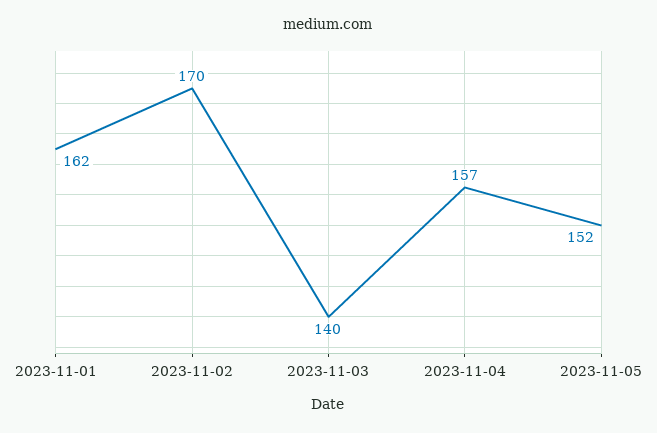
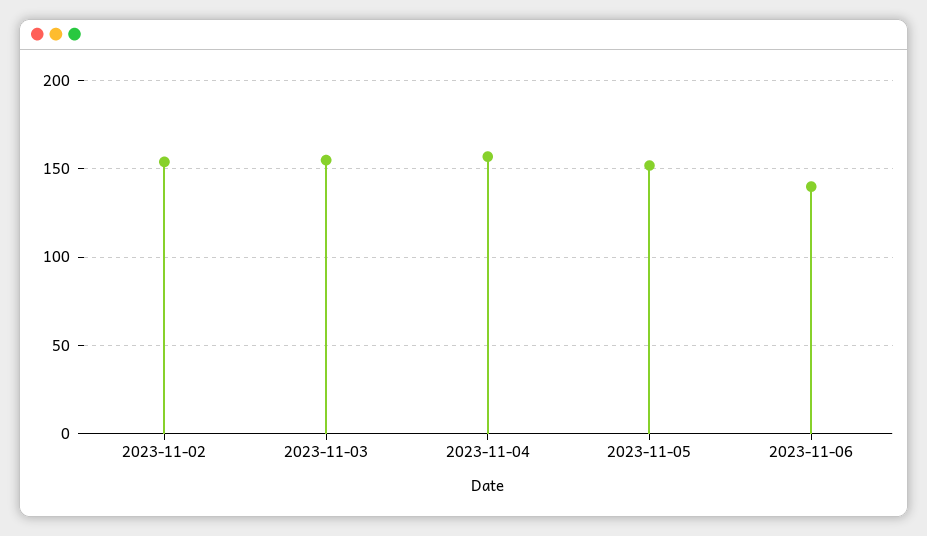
2023-11-01: 162 -> none
2023-11-02: 170 -> 155
2023-11-03: 140 -> 155
2023-11-06: none -> 140

